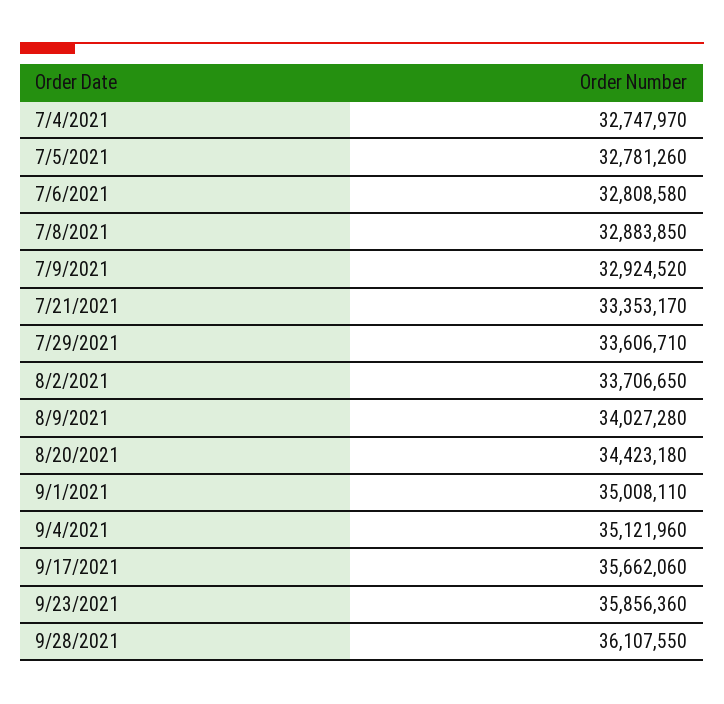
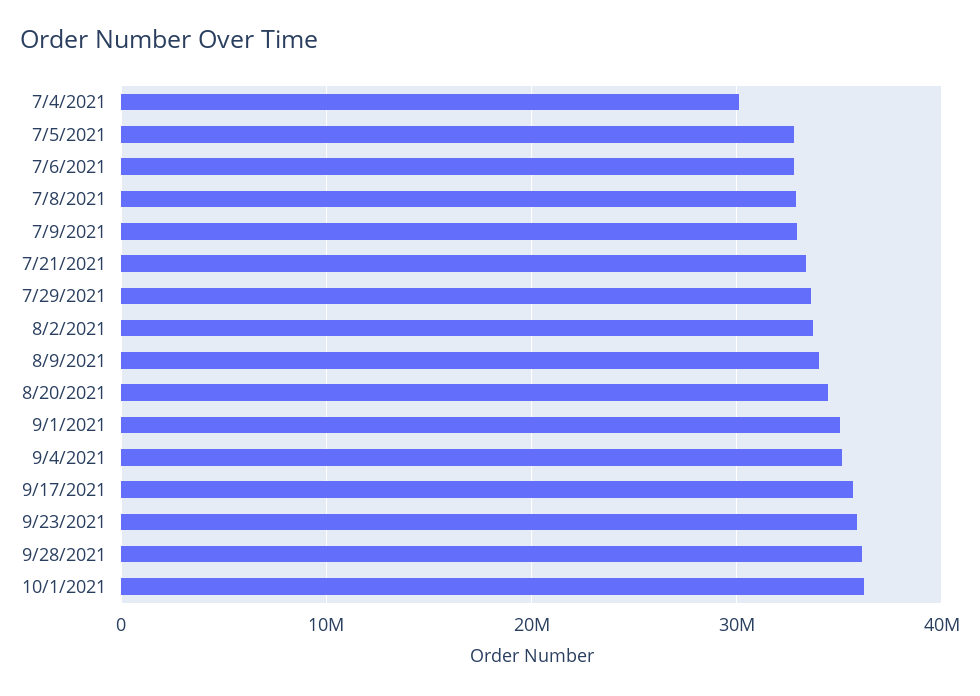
7/4/2021: 32747970 -> 30000000
10/1/2021: none -> 36000000

